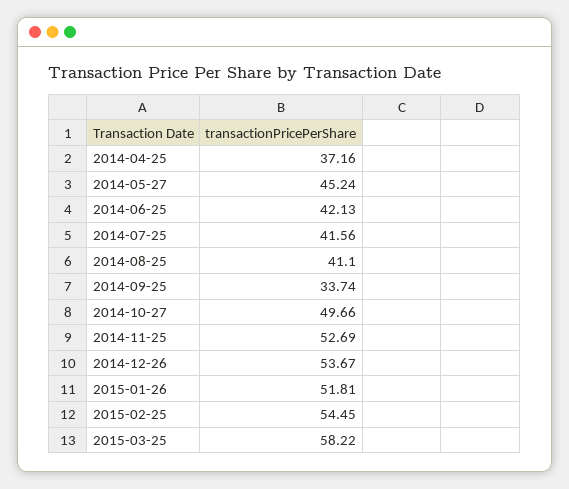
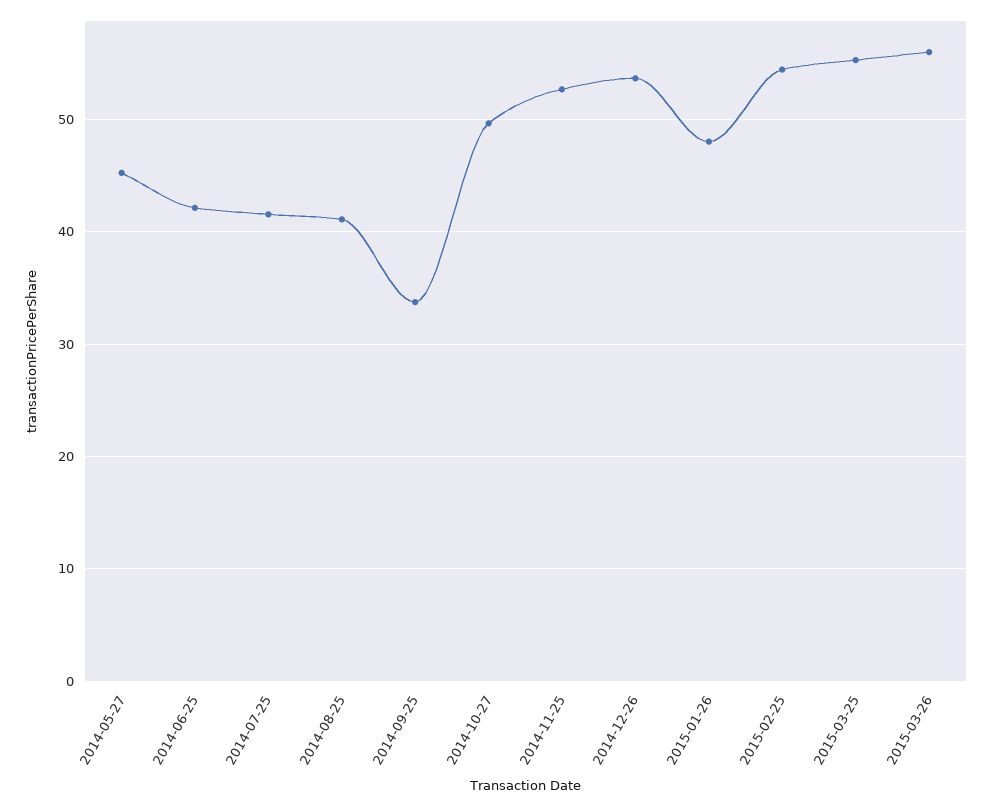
2014-04-25: 37.16 -> none
2015-01-26: 51.81 -> 48
2015-03-25: 58.22 -> 55
2015-03-26: none -> 56

